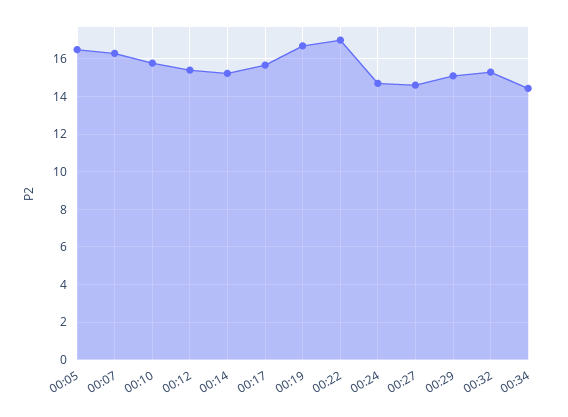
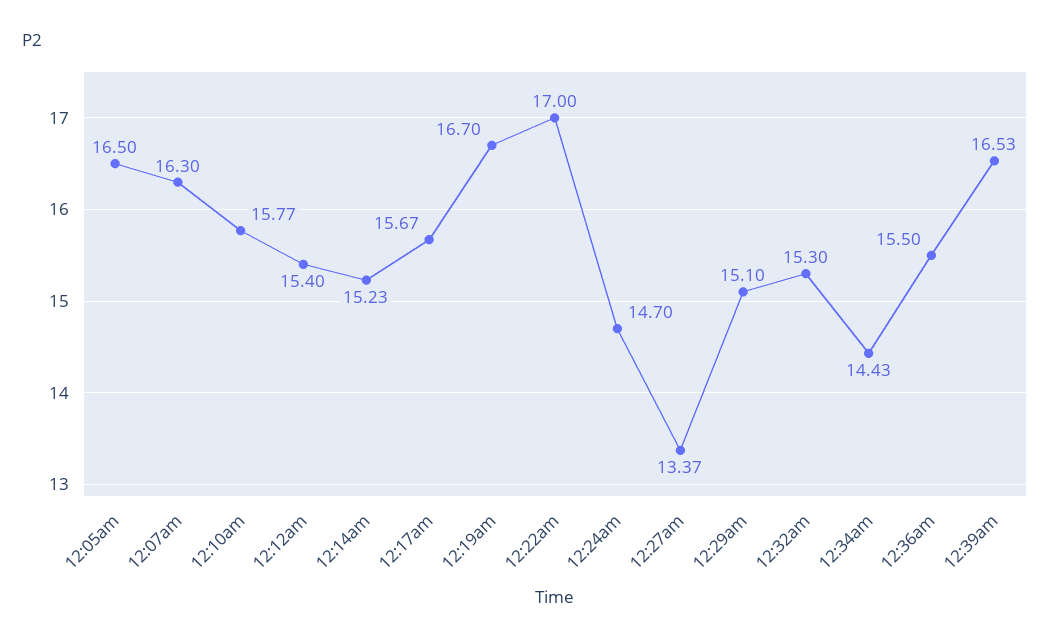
00:27: 14.5 -> 13.37
12:36am: none -> 15.5
12:39am: none -> 16.53

